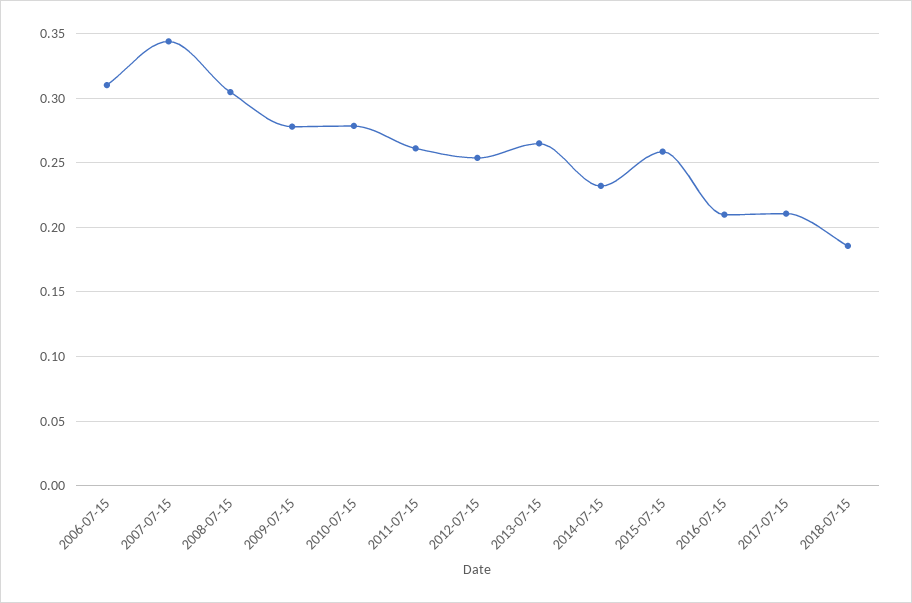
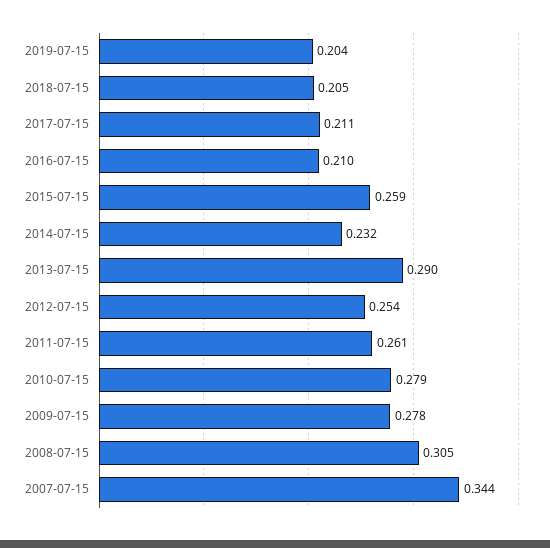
2006-07-15: 0.31 -> none
2013-07-15: 0.265 -> 0.29
2018-07-15: 0.185 -> 0.205
2019-07-15: none -> 0.204

